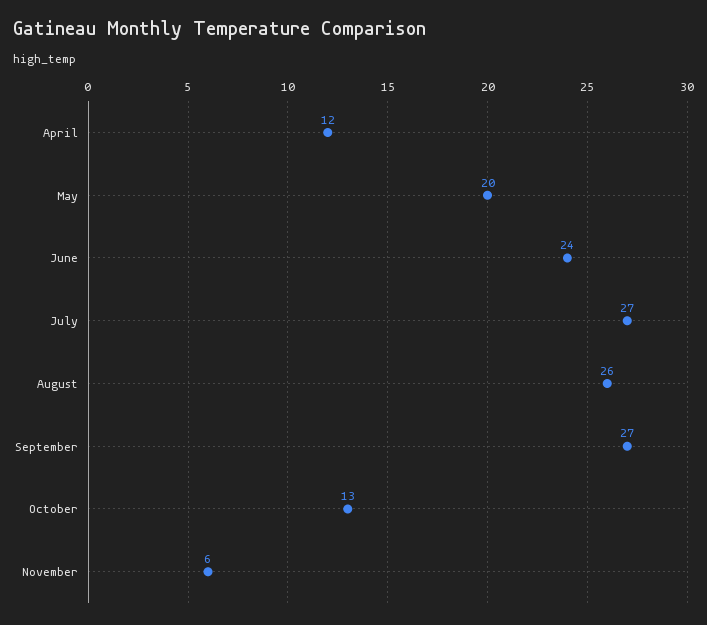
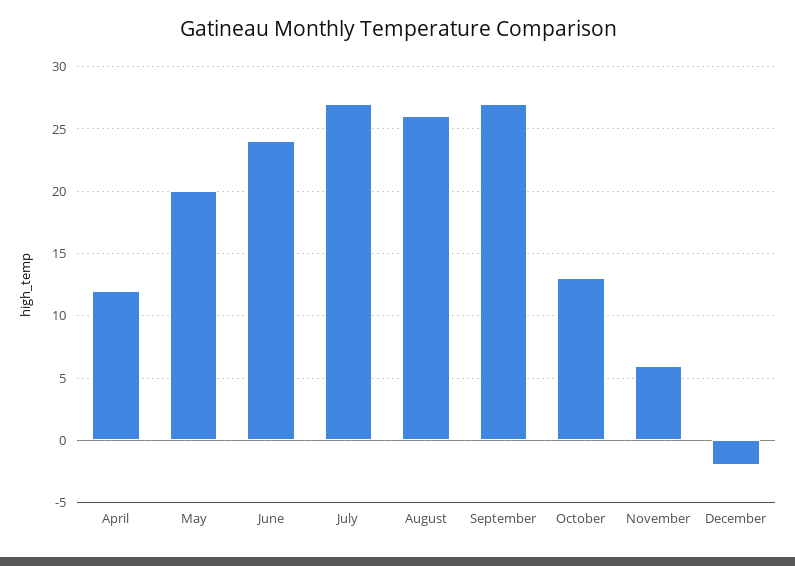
December: none -> -2

